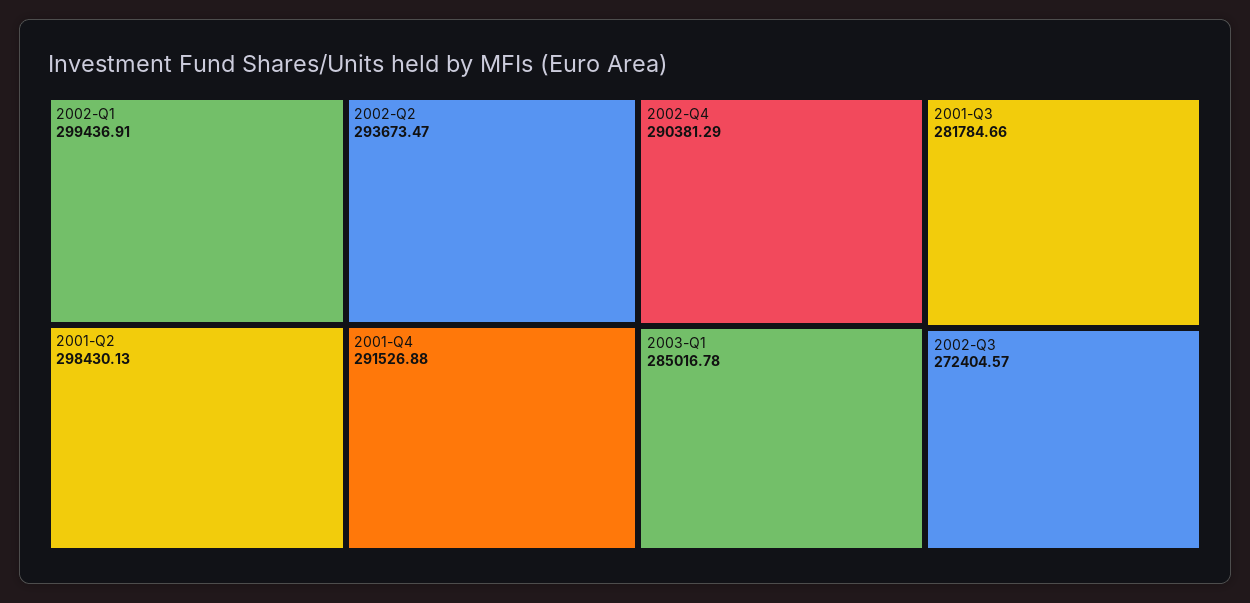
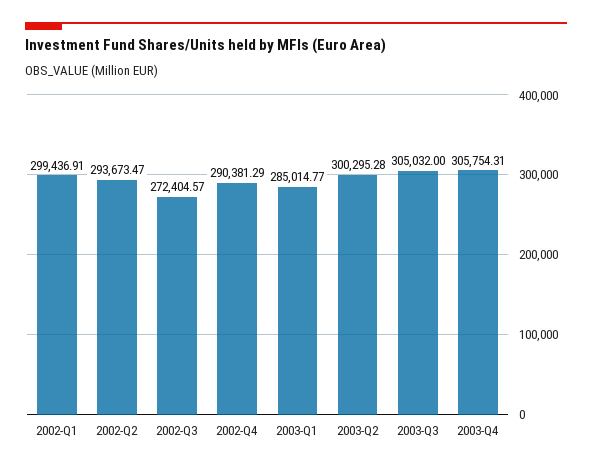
2001-Q2: 298430.13 -> none
2001-Q4: 291526.88 -> none
2003-Q1: 285016.78 -> 285014.77
2001-Q3: 281784.66 -> none
2003-Q2: none -> 300295.28
2003-Q3: none -> 305032
2003-Q4: none -> 305754.31

